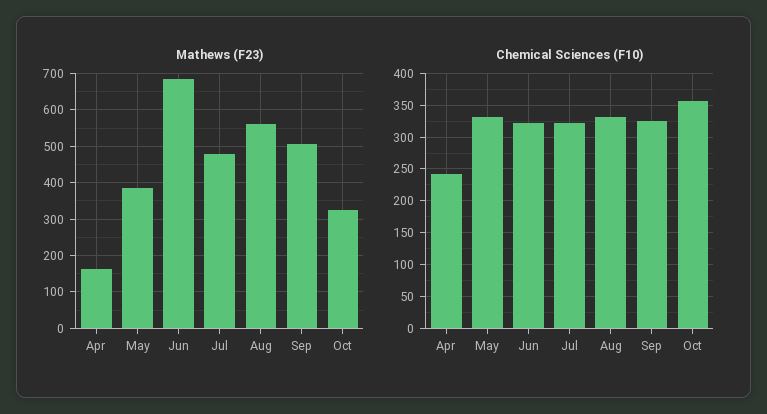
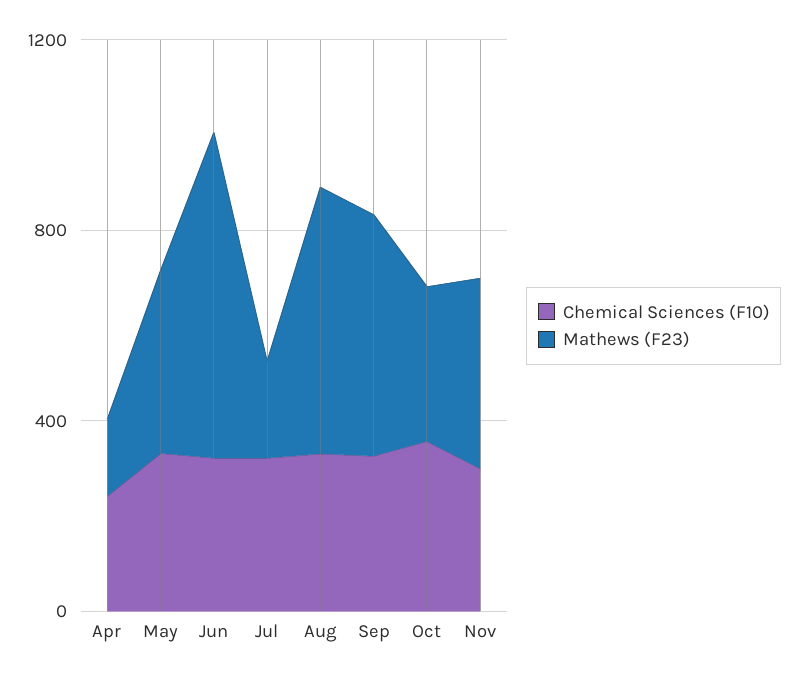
Mathews (F23), Jul: 480 -> 200
Chemical Sciences (F10), Nov: none -> 300
Mathews (F23), Nov: none -> 400

